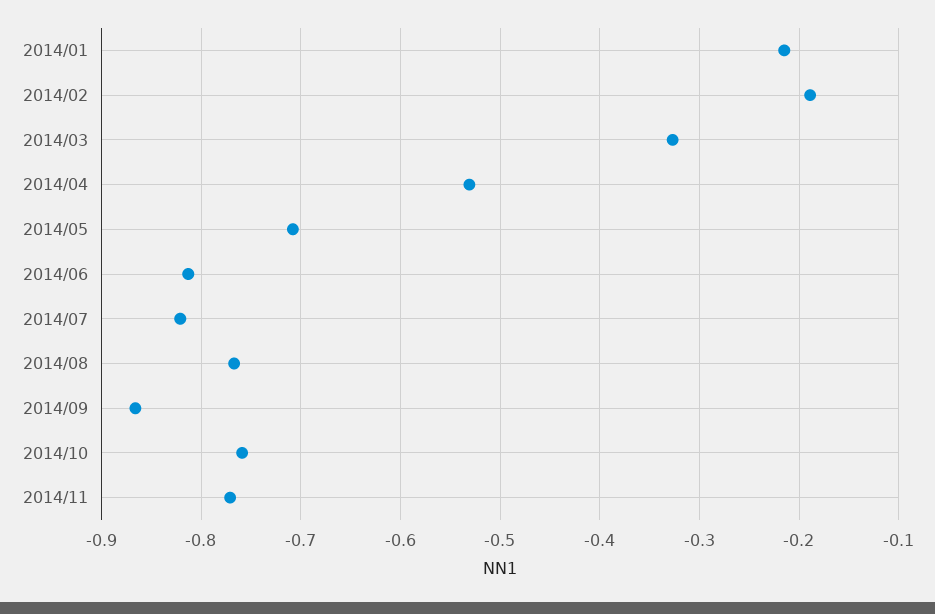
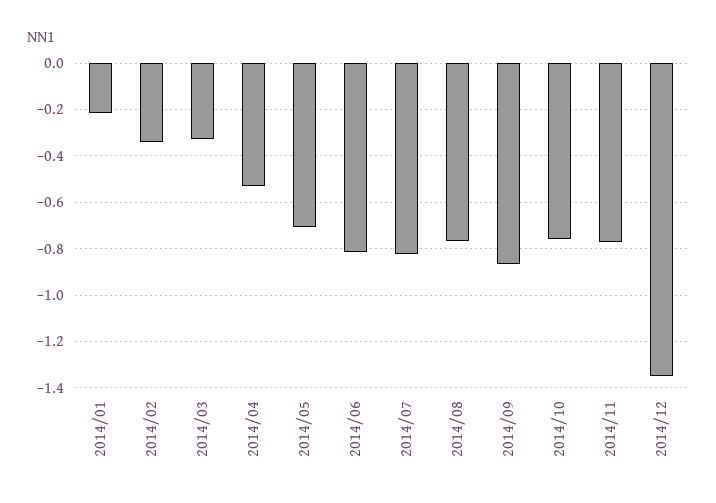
2014/02: -0.19 -> -0.35
2014/12: none -> -1.35

